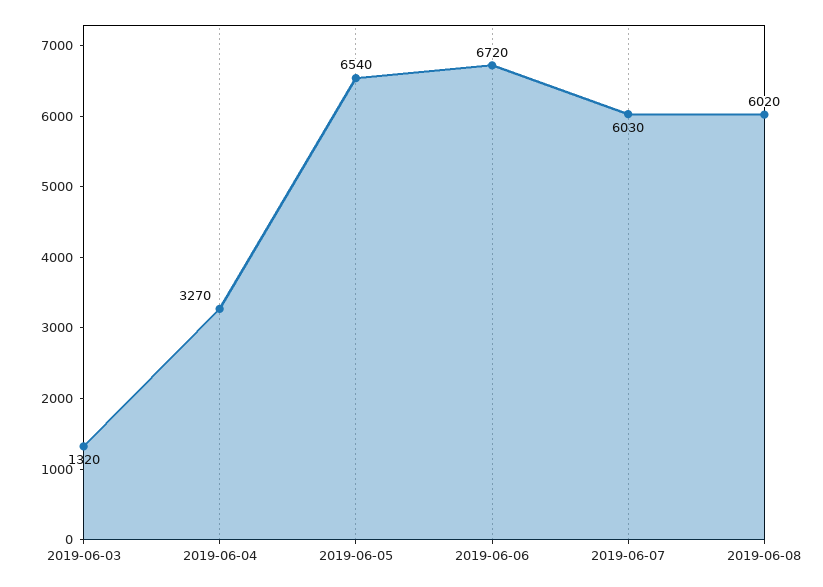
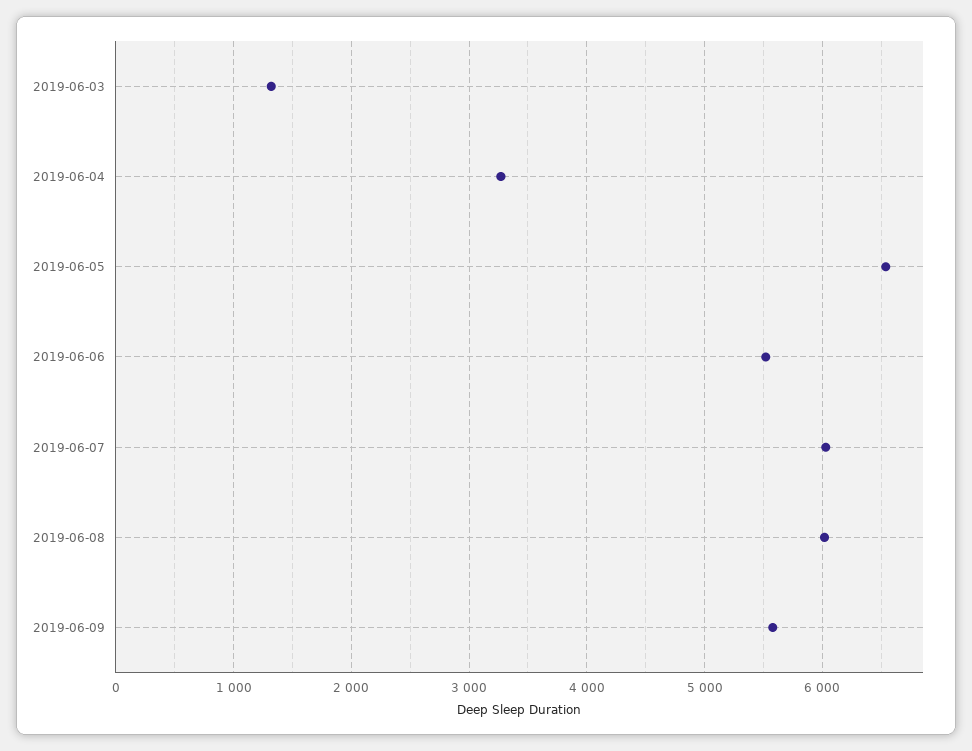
2019-06-06: 6720 -> 5500
2019-06-09: none -> 5600

